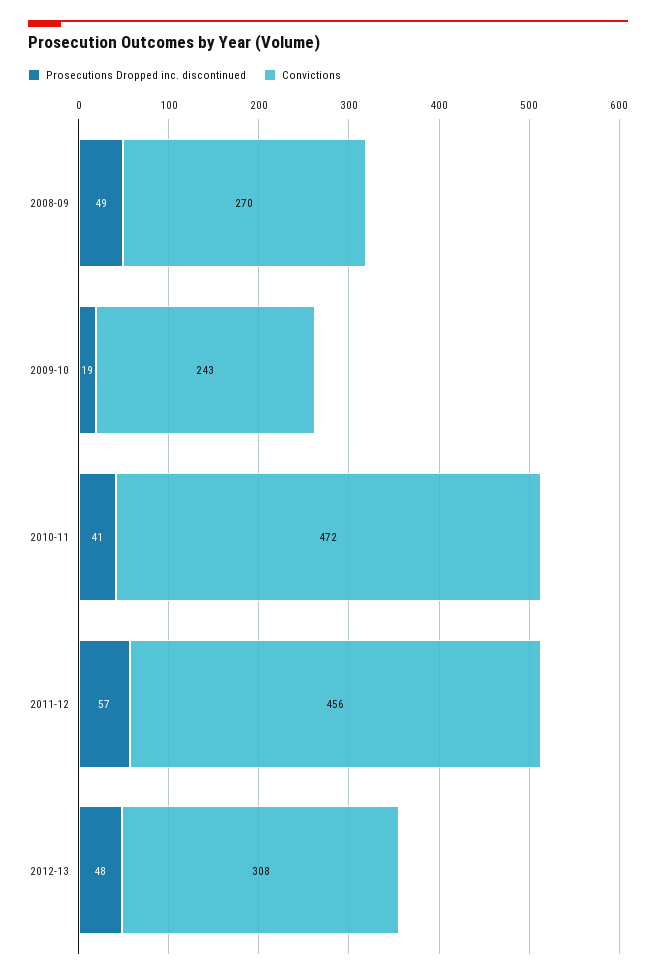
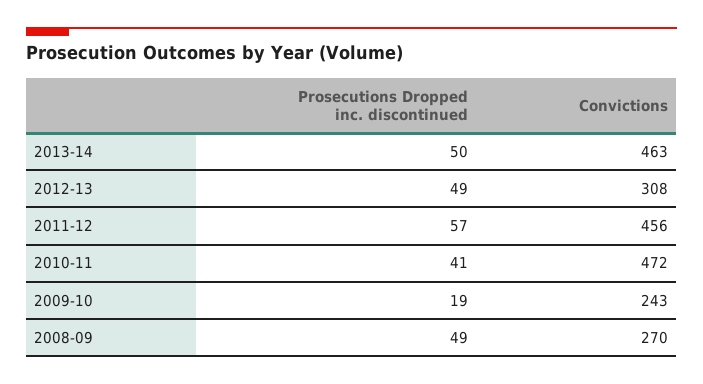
Prosecutions Dropped inc. discontinued, 2012-13: 48 -> 49
Prosecutions Dropped inc. discontinued, 2013-14: none -> 50
Convictions, 2013-14: none -> 463

